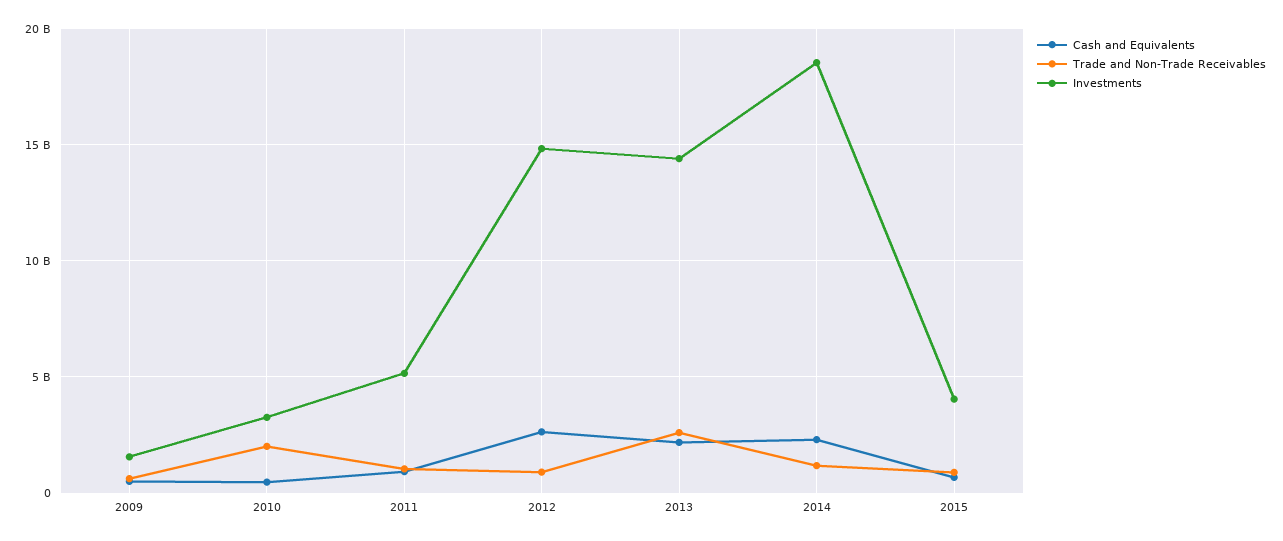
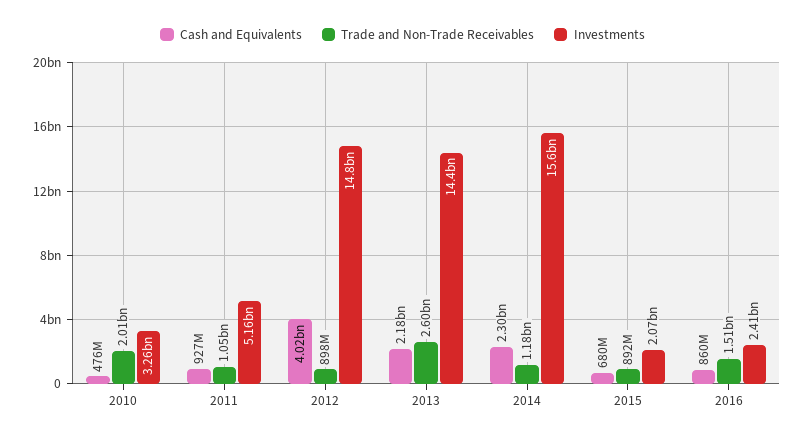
Cash and Equivalents, 2009: 500000000 -> none
Trade and Non-Trade Receivables, 2009: 500000000 -> none
Investments, 2009: 1500000000 -> none
Cash and Equivalents, 2012: 2500000000 -> 4020000000
Investments, 2014: 18500000000 -> 15600000000
Investments, 2015: 4000000000 -> 2070000000
Cash and Equivalents, 2016: none -> 860000000
Trade and Non-Trade Receivables, 2016: none -> 1510000000
Investments, 2016: none -> 2410000000

